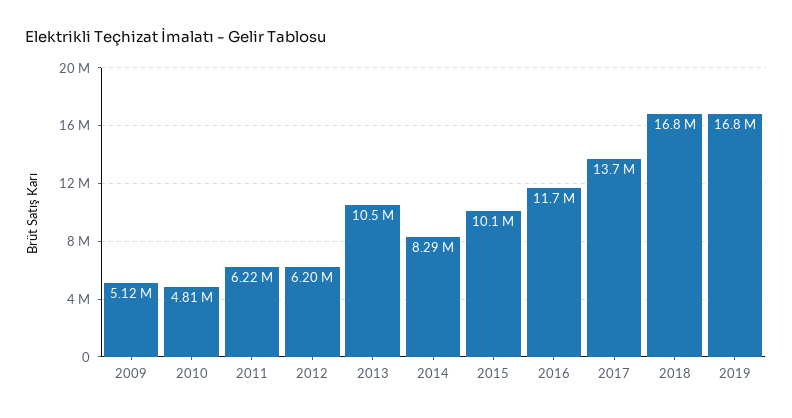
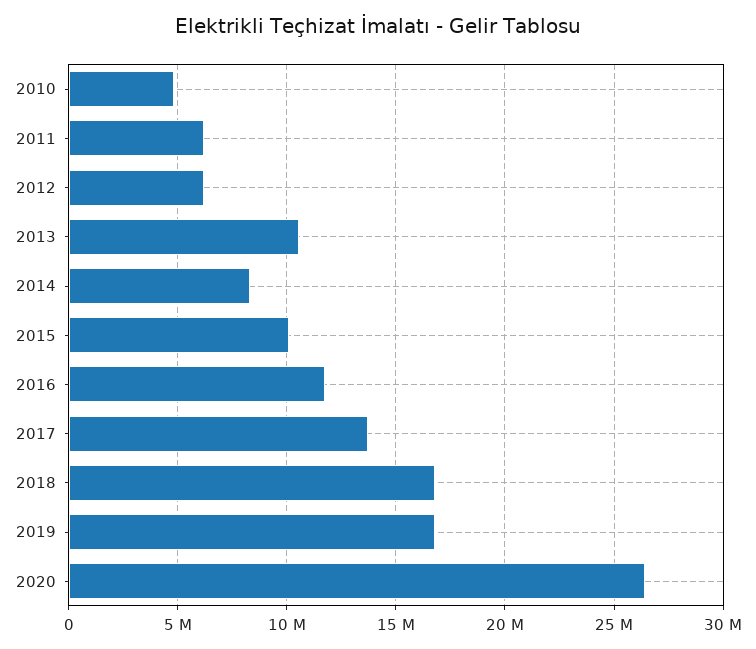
2009: 5120000 -> none
2020: none -> 26500000

